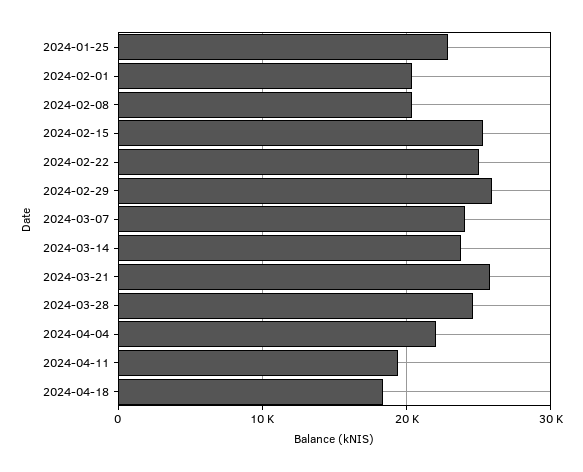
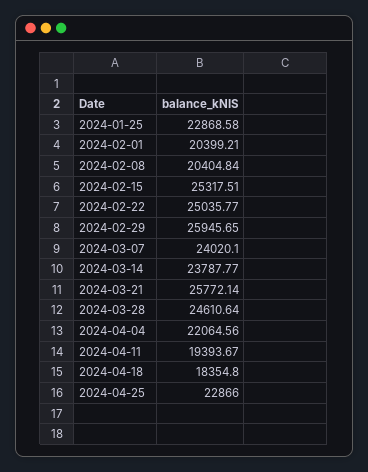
2024-04-25: none -> 22866

